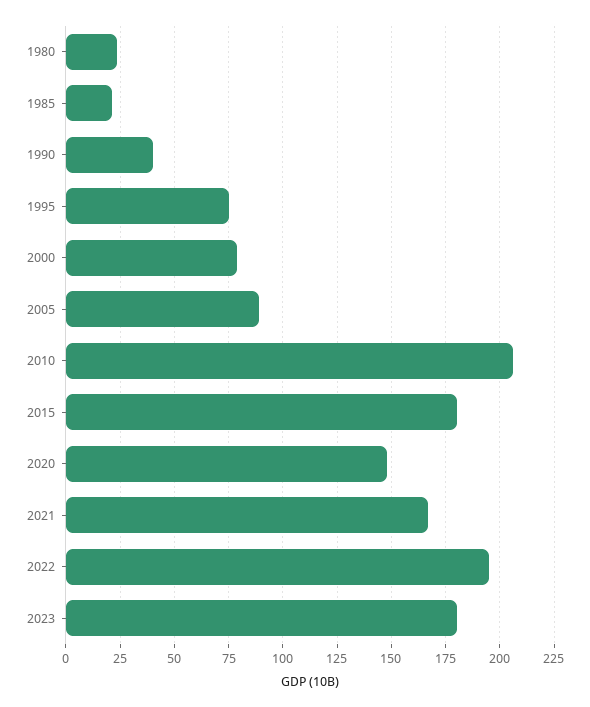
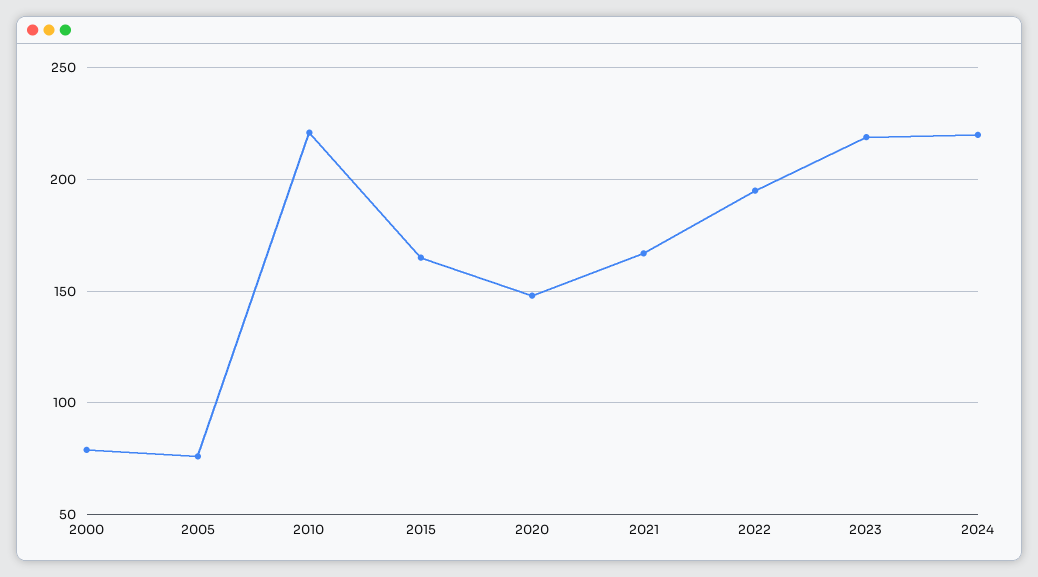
1980: 25 -> none
1985: 20 -> none
1990: 40 -> none
1995: 75 -> none
2005: 90 -> 75
2010: 205 -> 220
2015: 180 -> 165
2023: 180 -> 220
2024: none -> 220

